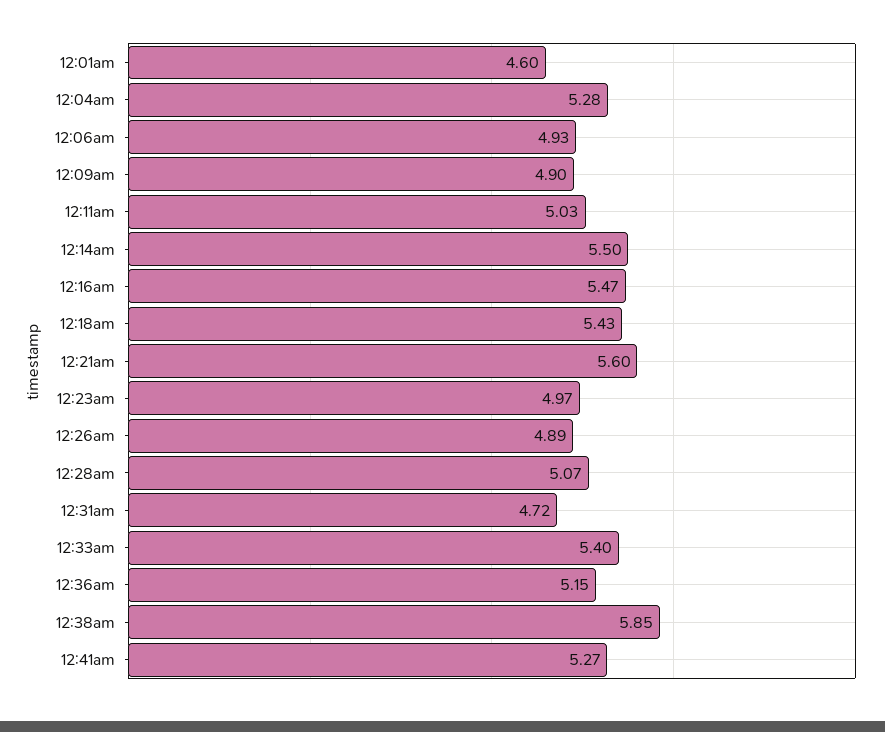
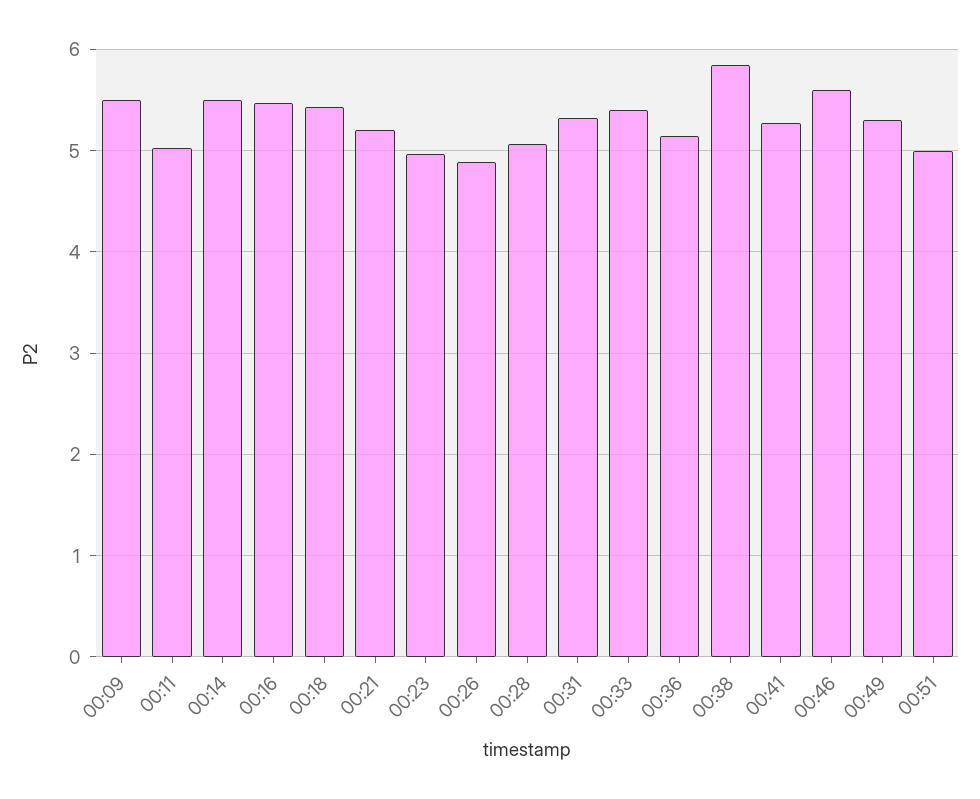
12:01am: 4.6 -> none
12:04am: 5.28 -> none
12:06am: 4.93 -> none
12:09am: 4.9 -> 5.5
12:21am: 5.6 -> 5.2
12:31am: 4.72 -> 5.3
00:46: none -> 5.6
00:49: none -> 5.3
00:51: none -> 5

